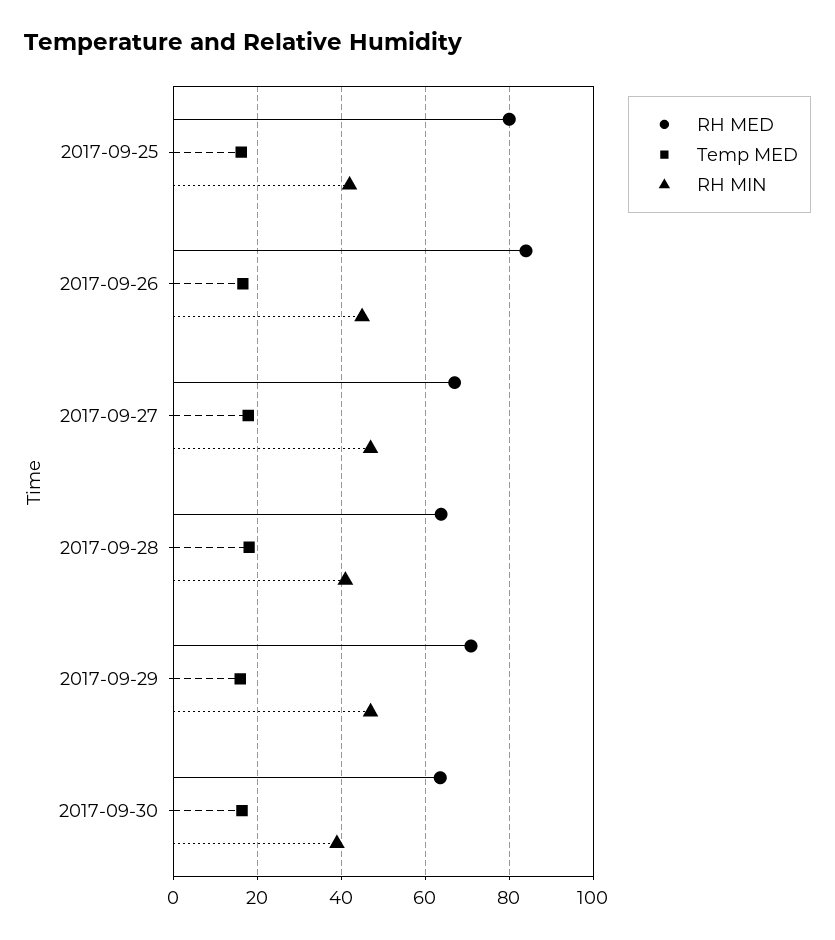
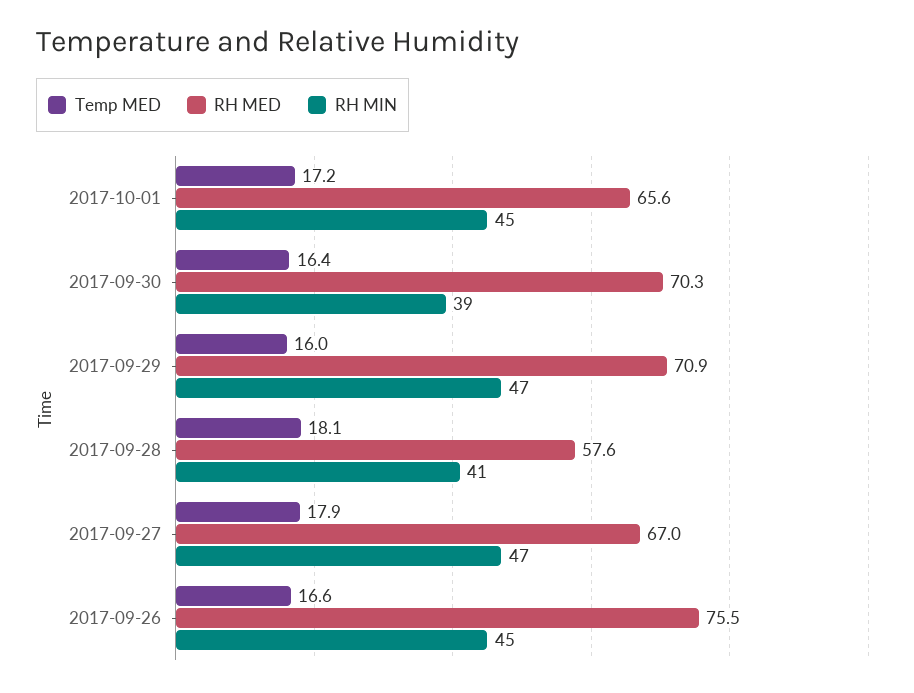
RH MED, 2017-09-25: 80 -> none
Temp MED, 2017-09-25: 16 -> none
RH MIN, 2017-09-25: 42 -> none
RH MED, 2017-09-26: 84 -> 75.5
RH MED, 2017-09-28: 64 -> 57.6
RH MED, 2017-09-30: 64 -> 70.3
Temp MED, 2017-10-01: none -> 17.2
RH MED, 2017-10-01: none -> 65.6
RH MIN, 2017-10-01: none -> 45

